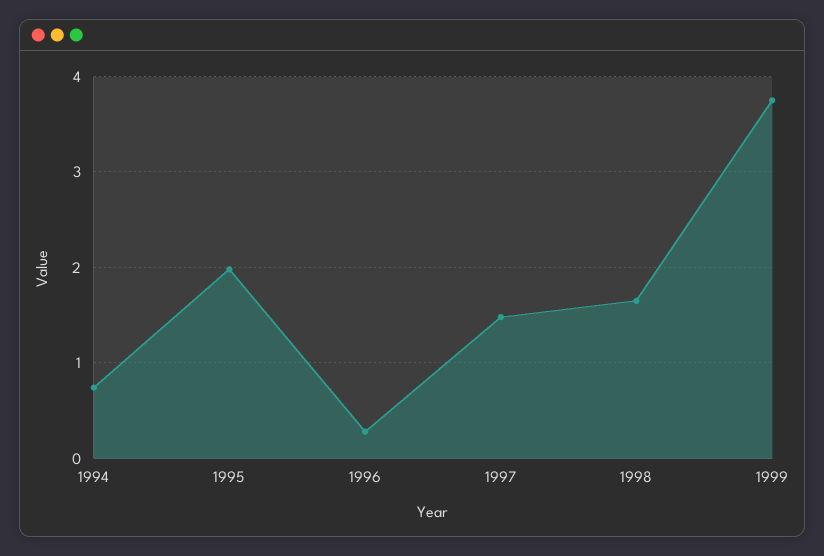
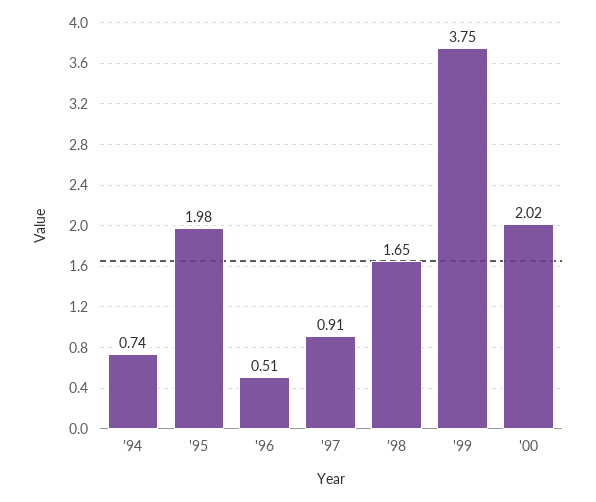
1996: 0.3 -> 0.51
1997: 1.5 -> 0.91
'00: none -> 2.02

